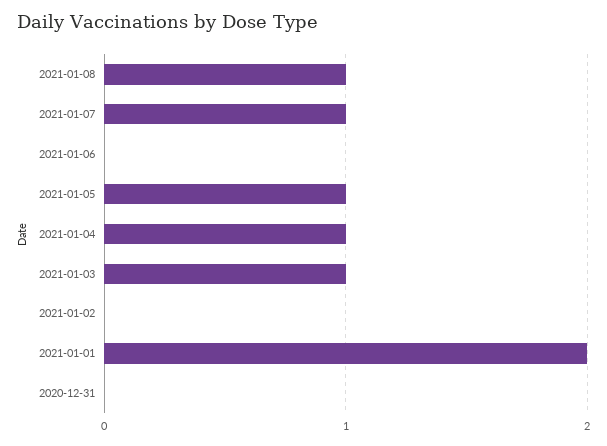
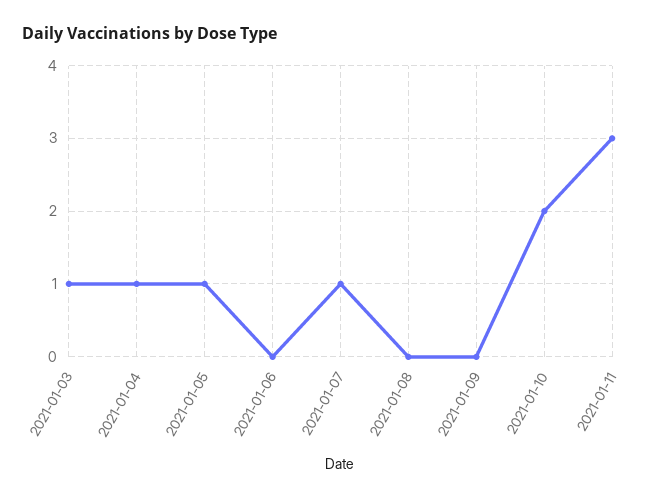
2021-01-08: 1 -> 0
2021-01-02: 0 -> none
2021-01-01: 2 -> none
2020-12-31: 0 -> none
2021-01-09: none -> 0
2021-01-10: none -> 2
2021-01-11: none -> 3

